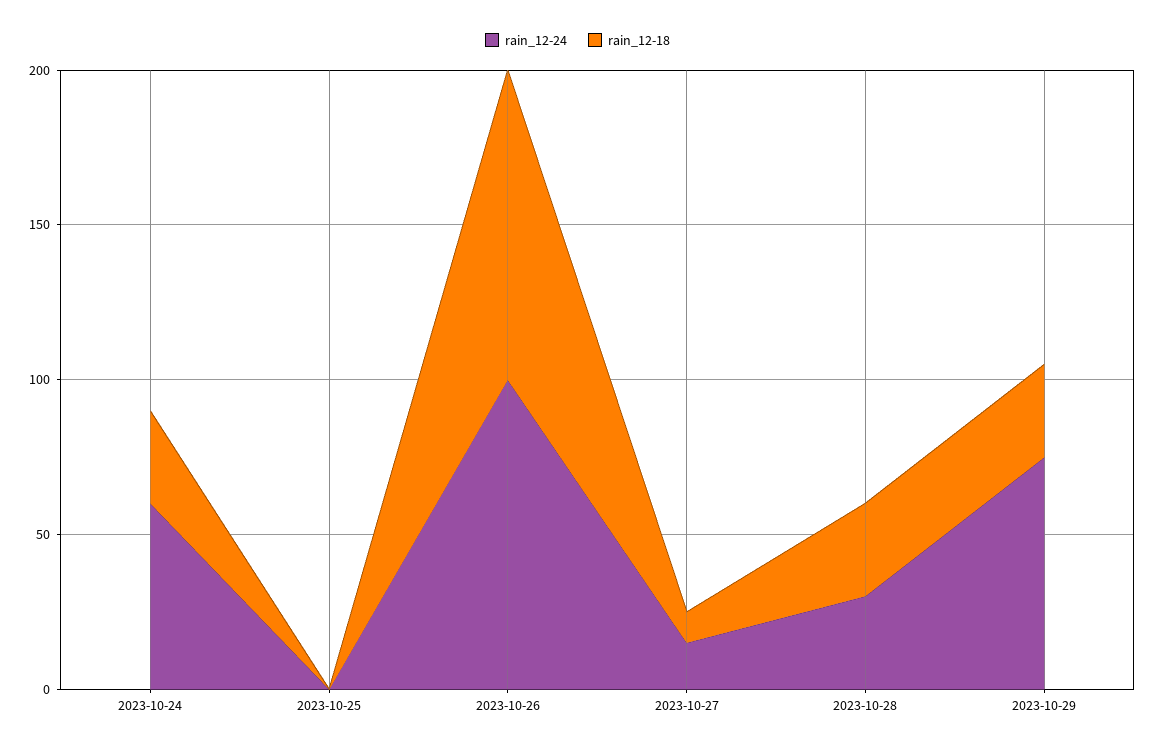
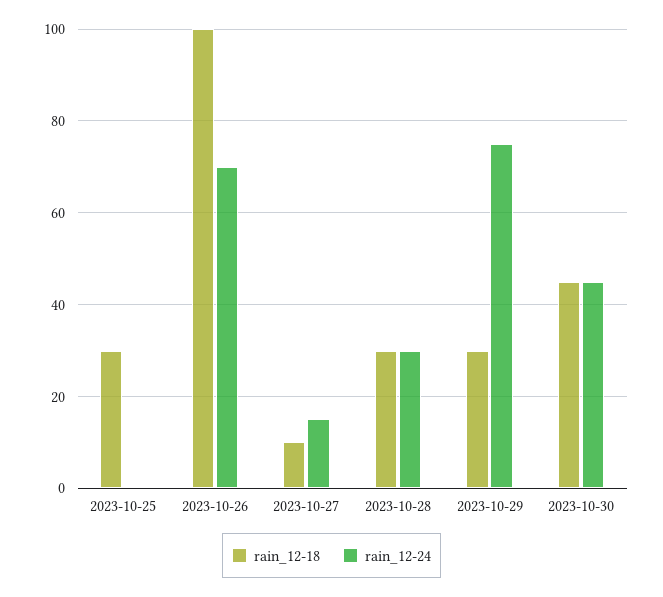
rain_12-24, 2023-10-24: 60 -> none
rain_12-18, 2023-10-24: 30 -> none
rain_12-18, 2023-10-25: 0 -> 30
rain_12-24, 2023-10-26: 100 -> 70
rain_12-18, 2023-10-30: none -> 45
rain_12-24, 2023-10-30: none -> 45

